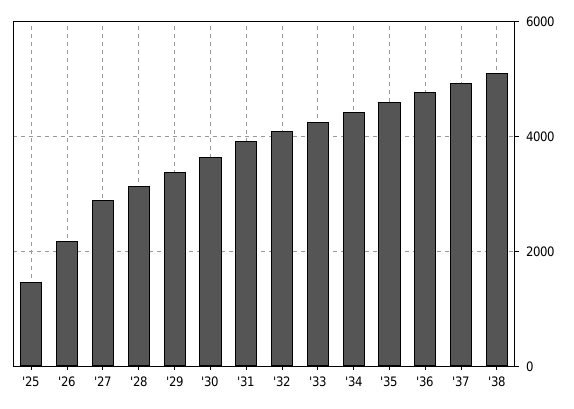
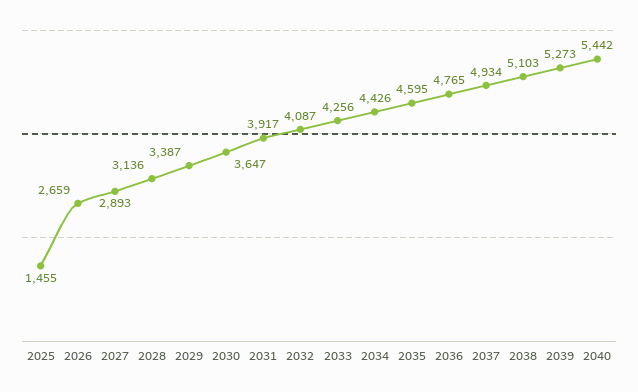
'26: 2200 -> 2659
2039: none -> 5273
2040: none -> 5442

